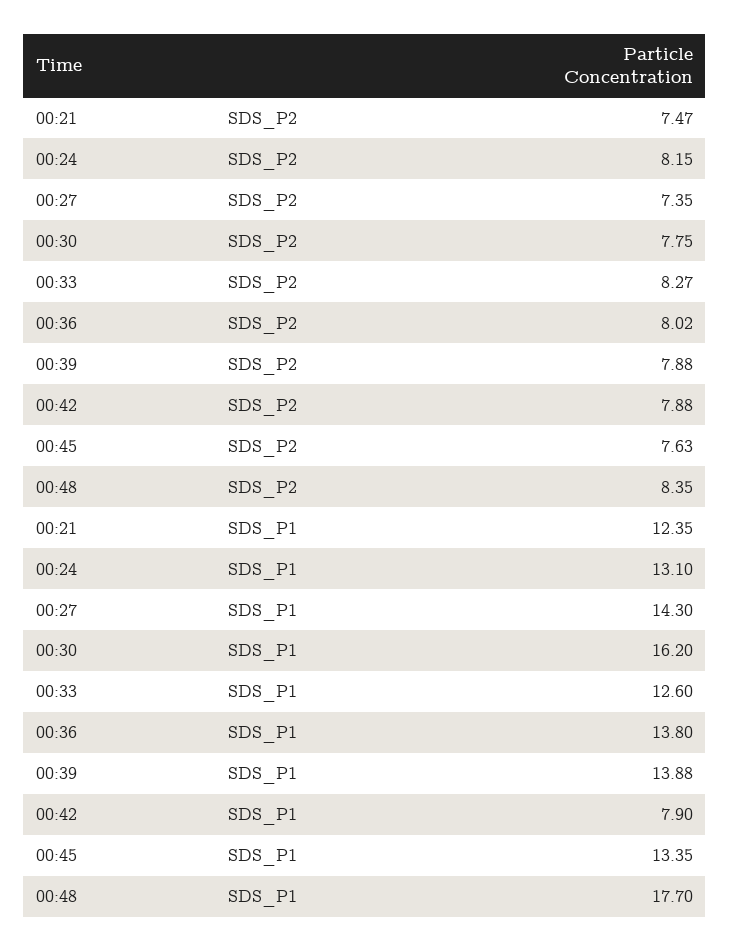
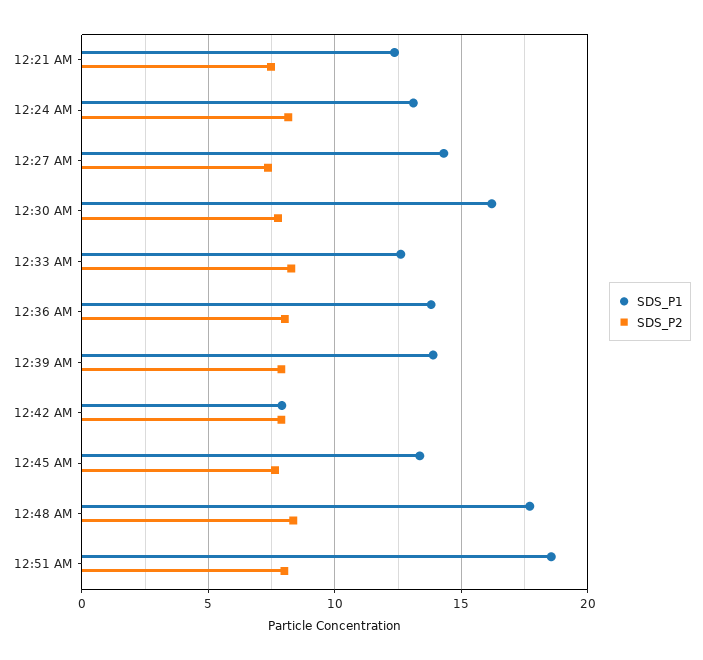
SDS_P1, 12:51 AM: none -> 18.5
SDS_P2, 12:51 AM: none -> 8

